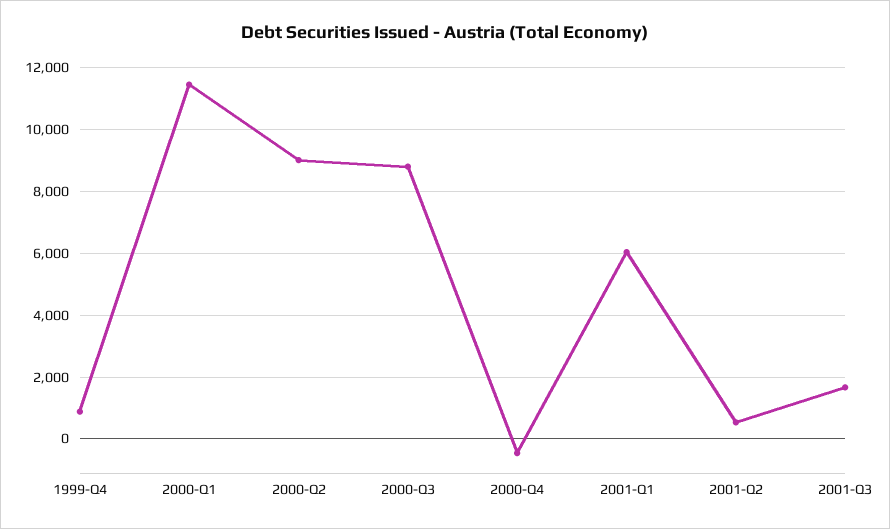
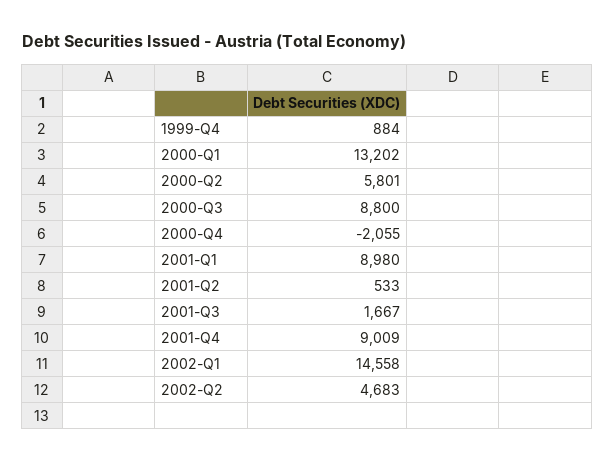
2000-Q1: 11400 -> 13202
2000-Q2: 9000 -> 5801
2000-Q4: -400 -> -2055
2001-Q1: 6000 -> 8980
2001-Q4: none -> 9009
2002-Q1: none -> 14558
2002-Q2: none -> 4683

